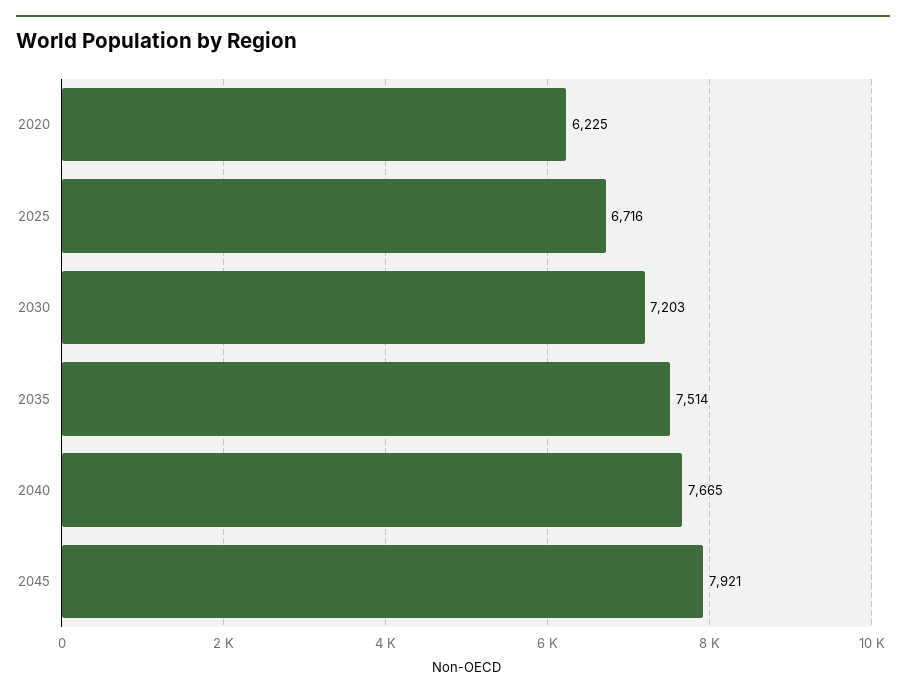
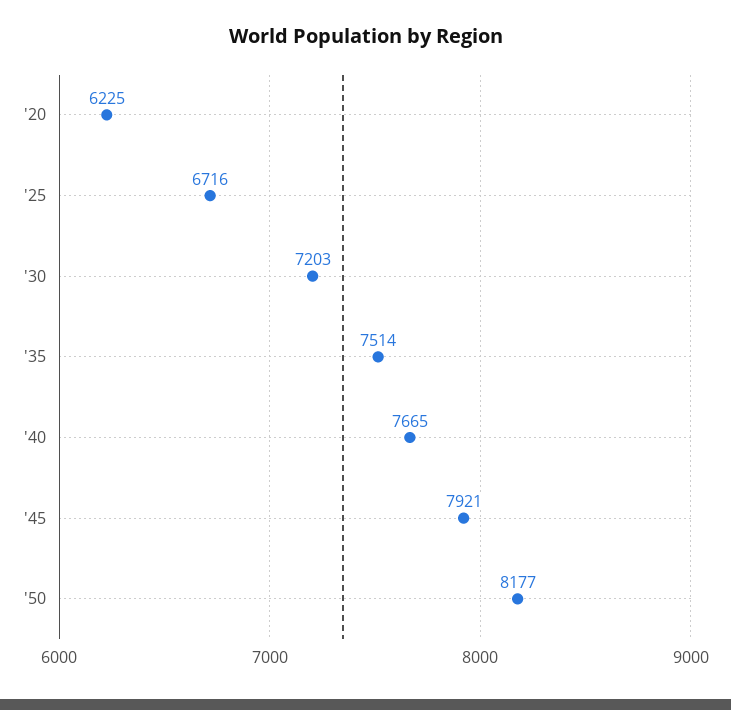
'50: none -> 8177

